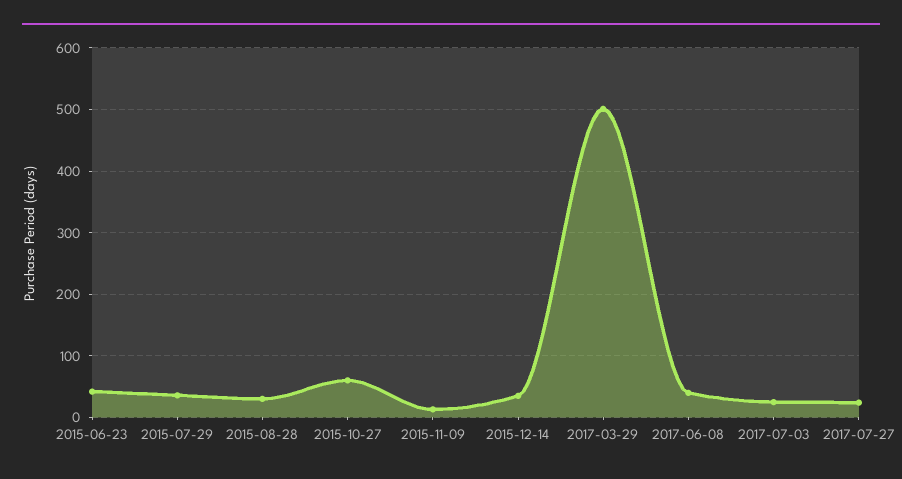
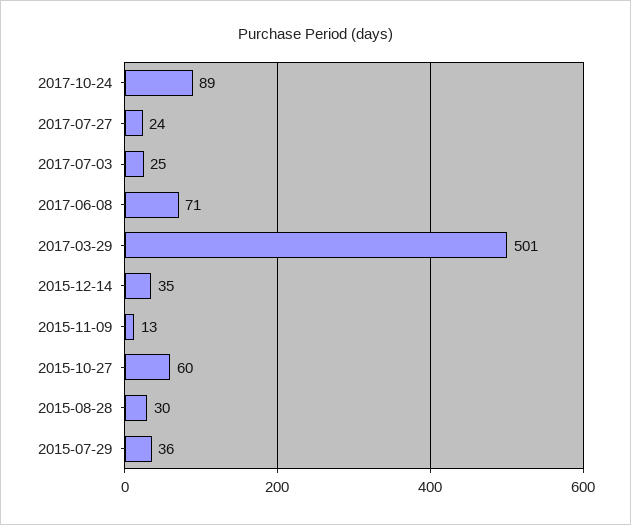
2015-06-23: 40 -> none
2017-06-08: 40 -> 71
2017-10-24: none -> 89

